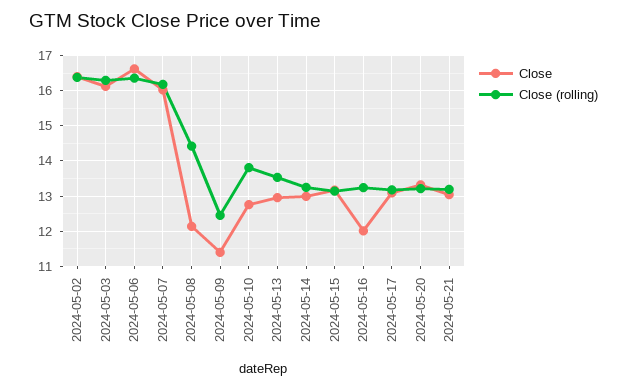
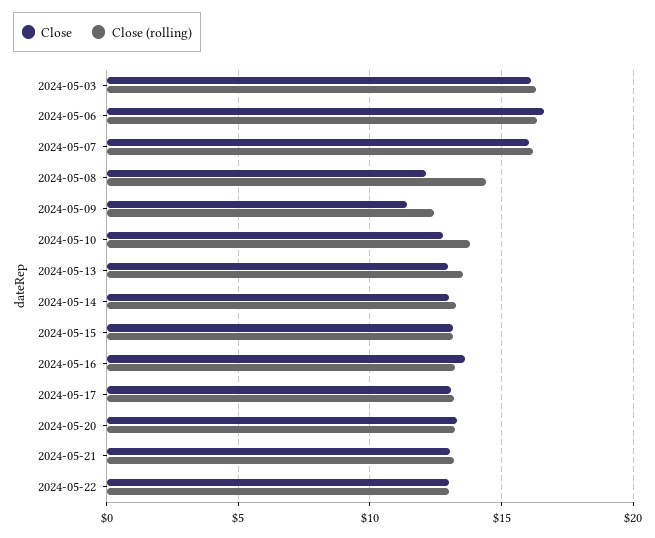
Close, 2024-05-02: 16.4 -> none
Close (rolling), 2024-05-02: 16.4 -> none
Close, 2024-05-16: 12 -> 13.5
Close, 2024-05-22: none -> 13
Close (rolling), 2024-05-22: none -> 13

